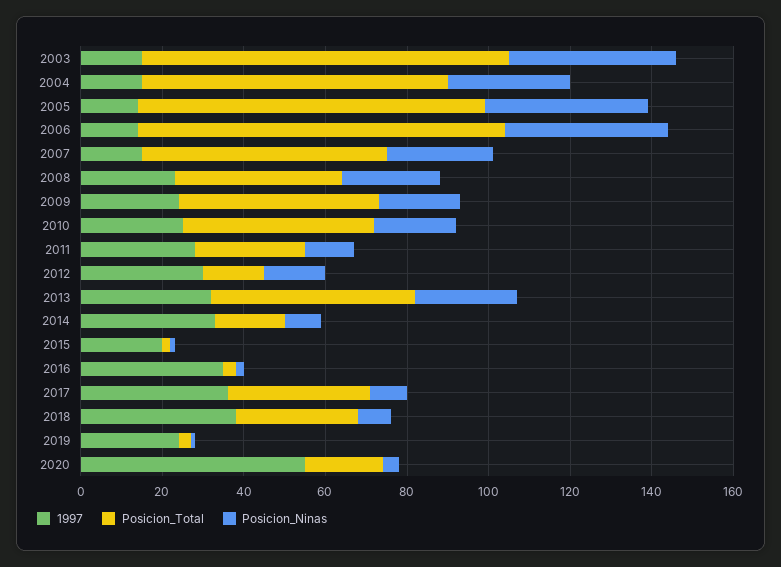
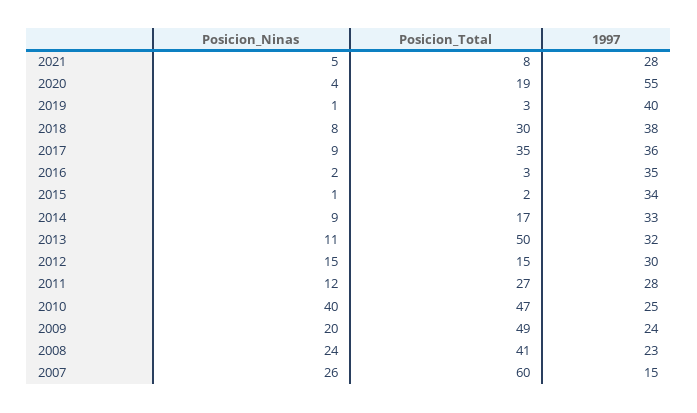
1997, 2003: 15 -> none
Posicion_Total, 2003: 90 -> none
Posicion_Ninas, 2003: 40 -> none
1997, 2004: 15 -> none
Posicion_Total, 2004: 75 -> none
Posicion_Ninas, 2004: 30 -> none
1997, 2005: 15 -> none
Posicion_Total, 2005: 85 -> none
Posicion_Ninas, 2005: 40 -> none
1997, 2006: 15 -> none
Posicion_Total, 2006: 90 -> none
Posicion_Ninas, 2006: 40 -> none
Posicion_Ninas, 2010: 20 -> 40
Posicion_Ninas, 2013: 25 -> 11
1997, 2015: 20 -> 34
1997, 2019: 25 -> 40
Posicion_Ninas, 2021: none -> 5
Posicion_Total, 2021: none -> 8
1997, 2021: none -> 28

